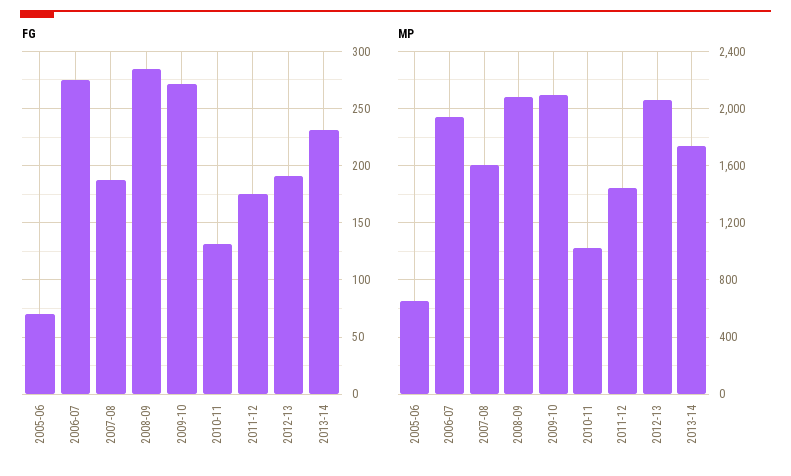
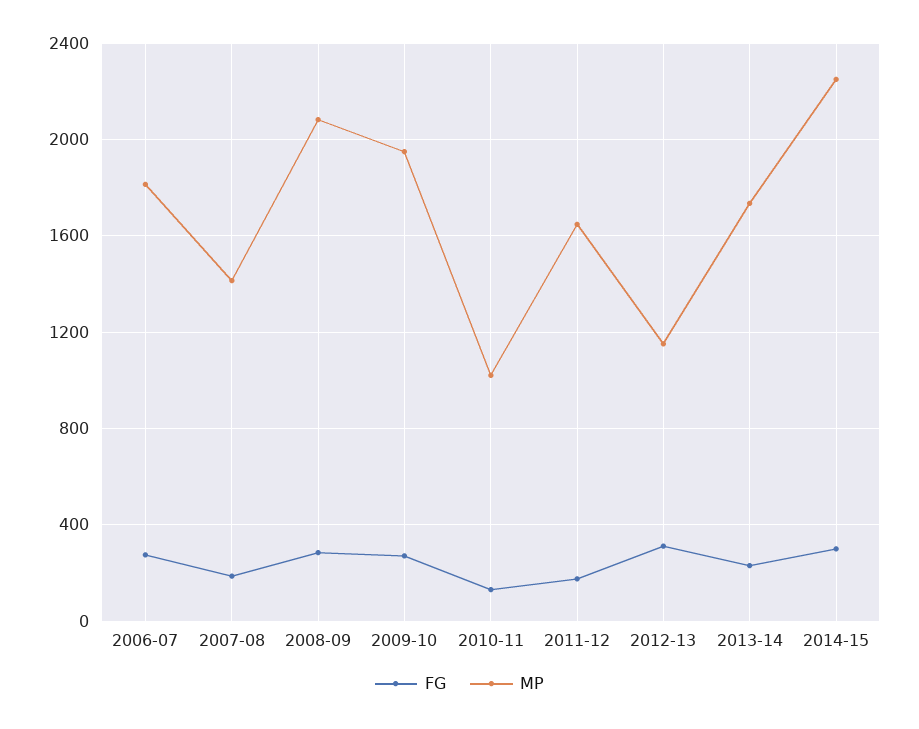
FG, 2005-06: 70 -> none
FG, 2012-13: 190 -> 300
MP, 2005-06: 650 -> none
MP, 2006-07: 1950 -> 1800
MP, 2007-08: 1600 -> 1400
MP, 2009-10: 2100 -> 1950
MP, 2011-12: 1450 -> 1650
MP, 2012-13: 2050 -> 1150
FG, 2014-15: none -> 300
MP, 2014-15: none -> 2250

